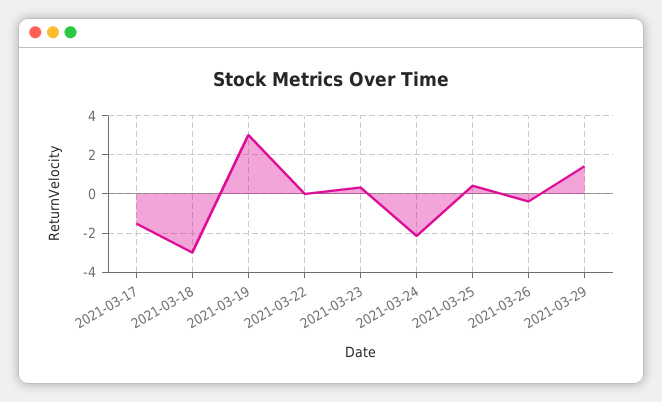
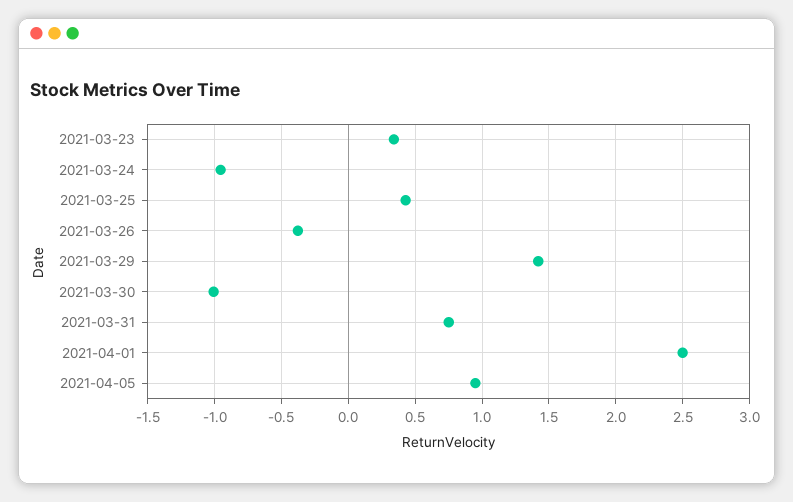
2021-03-17: -1.5 -> none
2021-03-18: -3 -> none
2021-03-19: 3 -> none
2021-03-22: 0 -> none
2021-03-24: -2 -> -0.95
2021-03-30: none -> -1
2021-03-31: none -> 0.75
2021-04-01: none -> 2.5
2021-04-05: none -> 0.95

